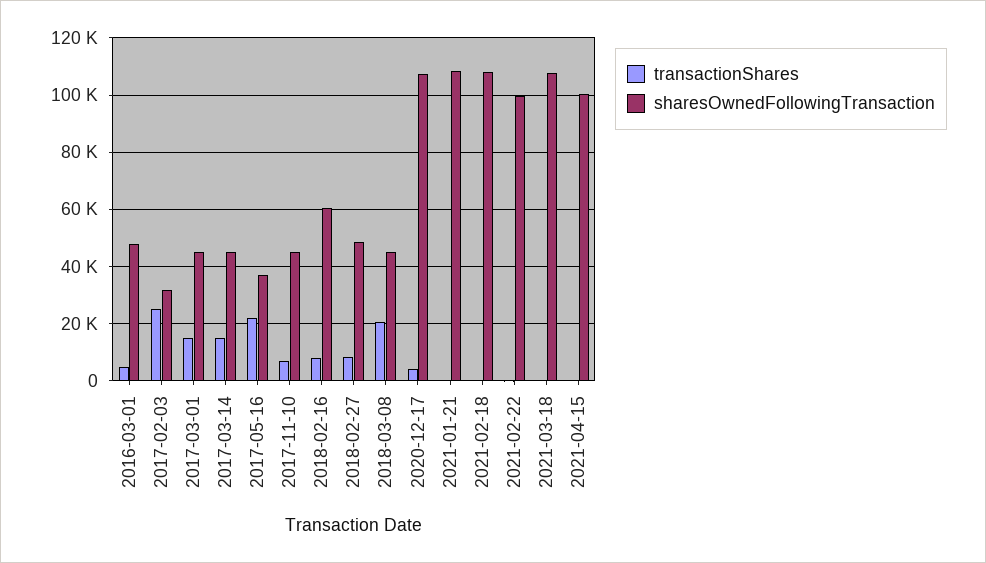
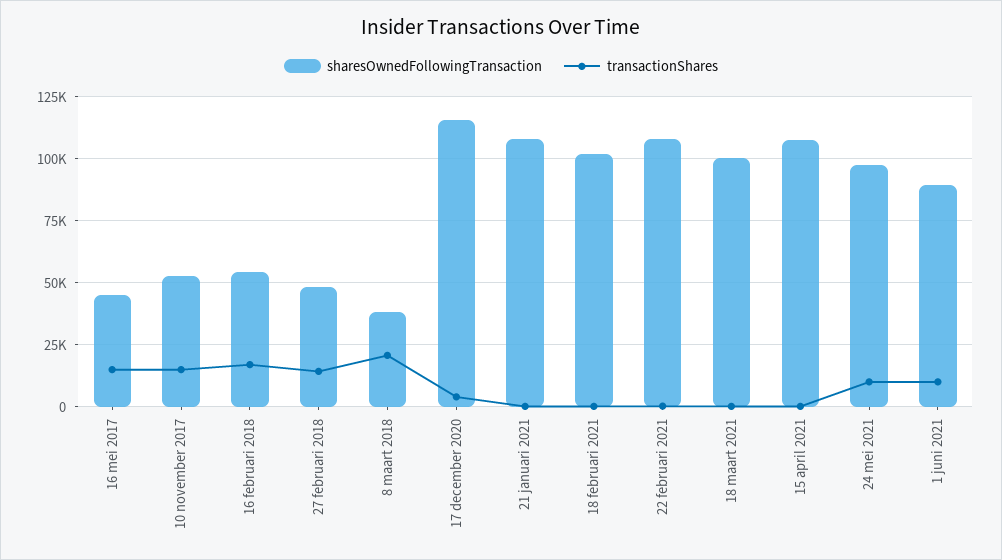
transactionShares, 2016-03-01: 5000 -> none
sharesOwnedFollowingTransaction, 2016-03-01: 47500 -> none
transactionShares, 2017-02-03: 25000 -> none
sharesOwnedFollowingTransaction, 2017-02-03: 32500 -> none
transactionShares, 2017-03-01: 15000 -> none
sharesOwnedFollowingTransaction, 2017-03-01: 45000 -> none
transactionShares, 2017-03-14: 15000 -> none
sharesOwnedFollowingTransaction, 2017-03-14: 45000 -> none
transactionShares, 2017-05-16: 22500 -> 15000
sharesOwnedFollowingTransaction, 2017-05-16: 37500 -> 45000
transactionShares, 2017-11-10: 7500 -> 15000
sharesOwnedFollowingTransaction, 2017-11-10: 45000 -> 52500
transactionShares, 2018-02-16: 7500 -> 17500
sharesOwnedFollowingTransaction, 2018-02-16: 60000 -> 55000
transactionShares, 2018-02-27: 7500 -> 15000
sharesOwnedFollowingTransaction, 2018-03-08: 45000 -> 37500
sharesOwnedFollowingTransaction, 2020-12-17: 107500 -> 115000
sharesOwnedFollowingTransaction, 2021-02-18: 107500 -> 102500
sharesOwnedFollowingTransaction, 2021-02-22: 100000 -> 107500
sharesOwnedFollowingTransaction, 2021-03-18: 107500 -> 100000
sharesOwnedFollowingTransaction, 2021-04-15: 100000 -> 107500
sharesOwnedFollowingTransaction, 24 mei 2021: none -> 97500
transactionShares, 24 mei 2021: none -> 10000
sharesOwnedFollowingTransaction, 1 juni 2021: none -> 90000
transactionShares, 1 juni 2021: none -> 10000

